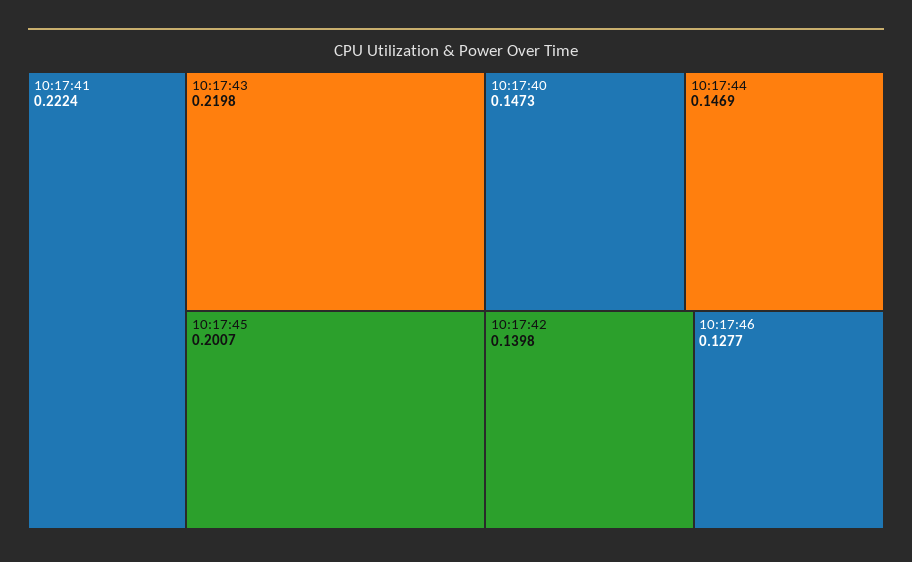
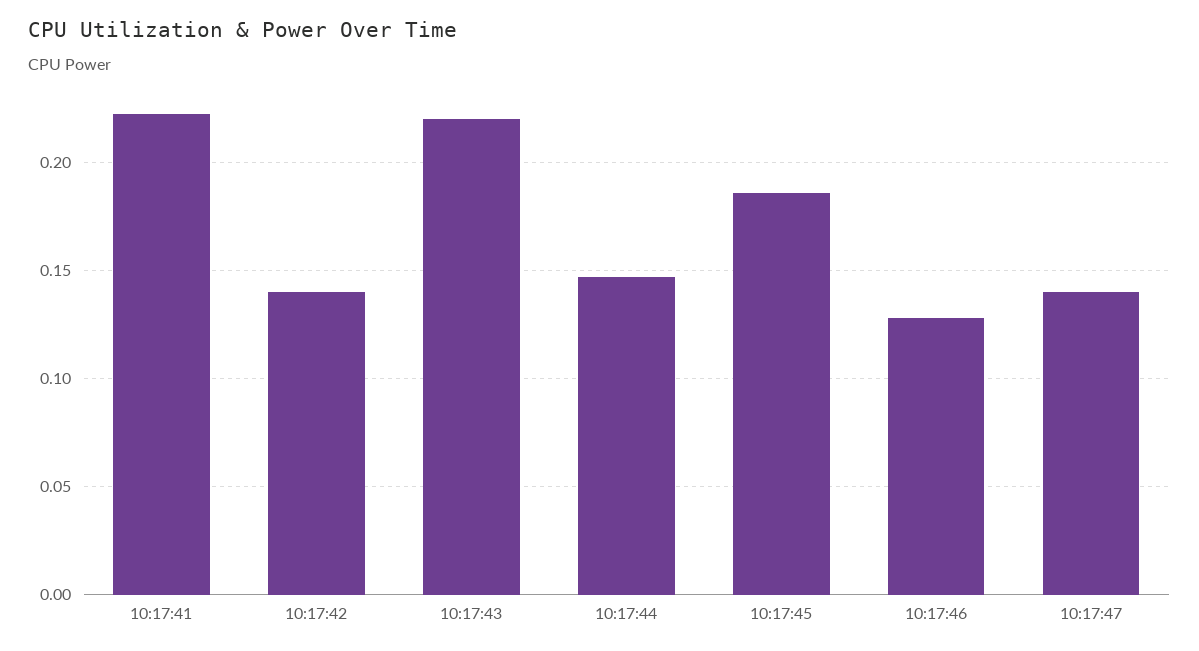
10:17:45: 0.2007 -> 0.185
10:17:40: 0.1473 -> none
10:17:47: none -> 0.14

